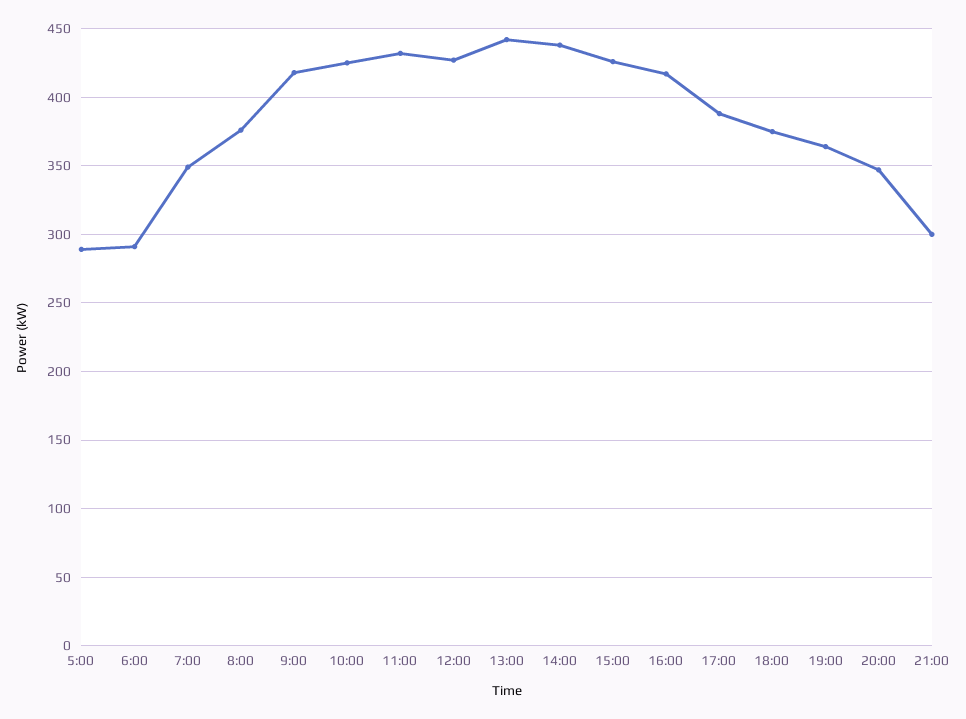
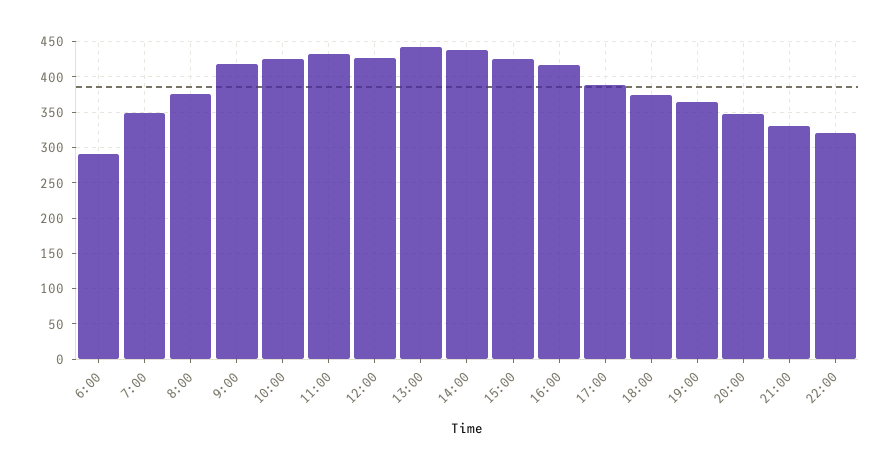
5:00: 290 -> none
21:00: 300 -> 330
22:00: none -> 320

